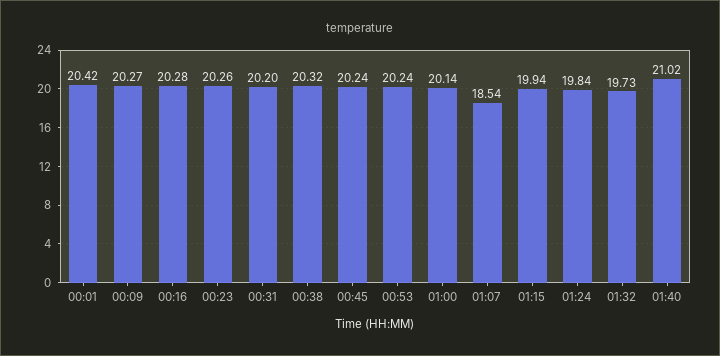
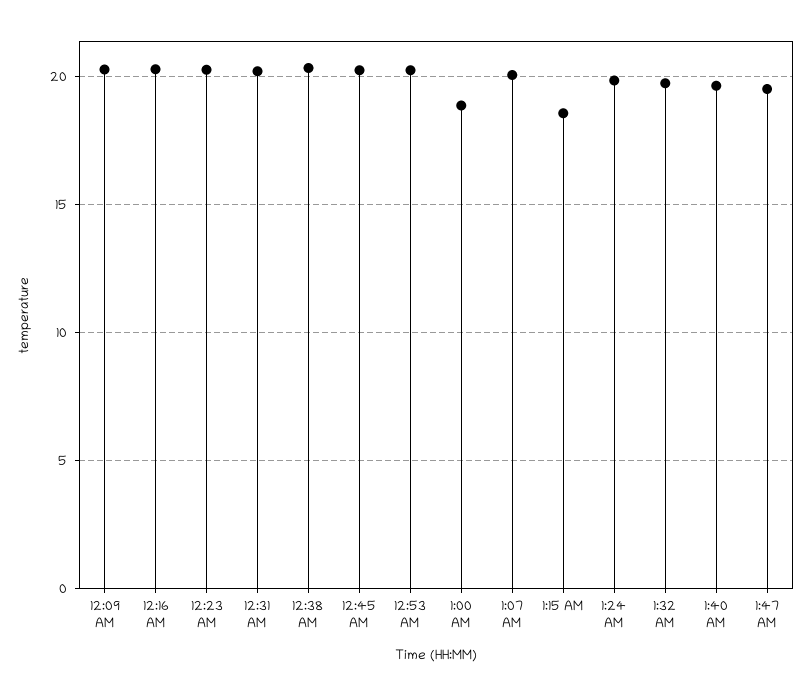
00:01: 20.42 -> none
01:00: 20.14 -> 19
01:07: 18.54 -> 20
01:15: 19.94 -> 18.5
01:40: 21.02 -> 19.5
1:47 AM: none -> 19.5

